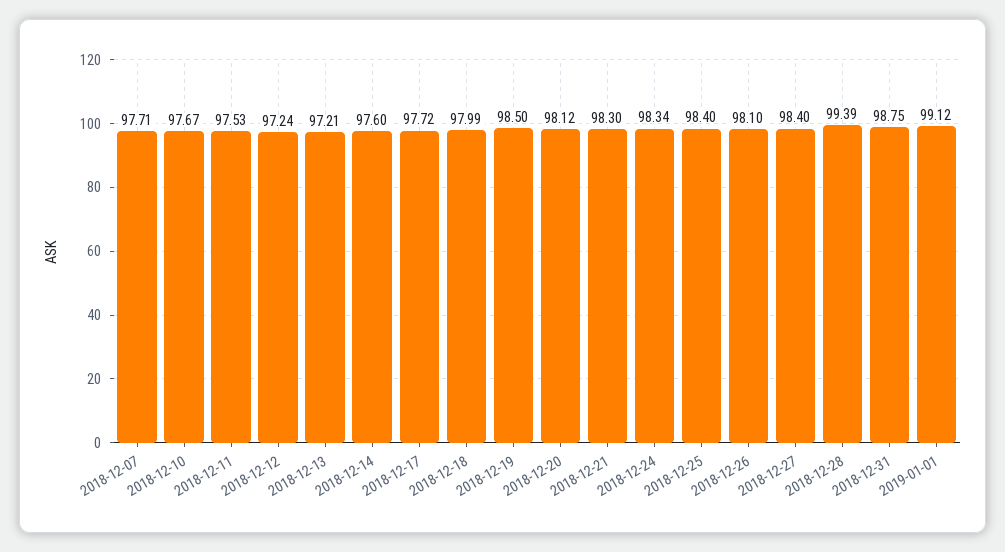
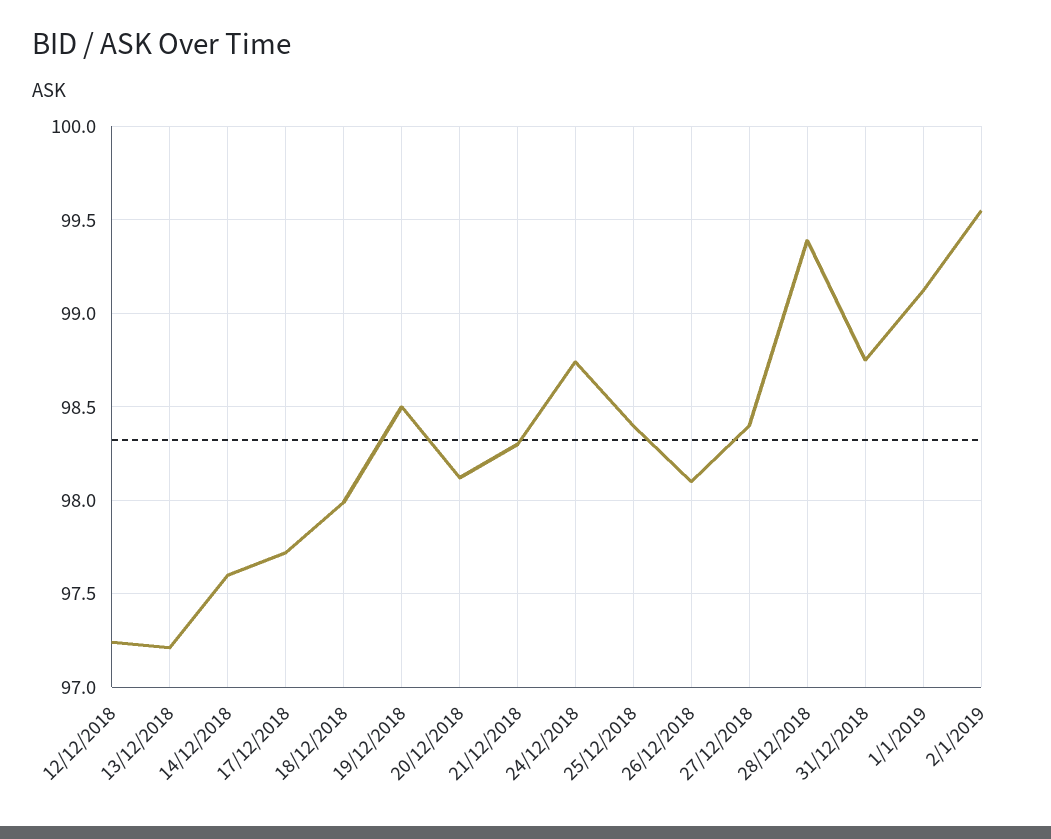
2018-12-07: 97.71 -> none
2018-12-10: 97.67 -> none
2018-12-11: 97.53 -> none
2018-12-24: 98.34 -> 98.75
2/1/2019: none -> 99.55

